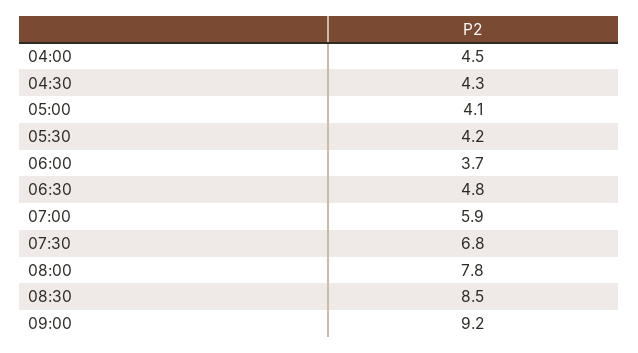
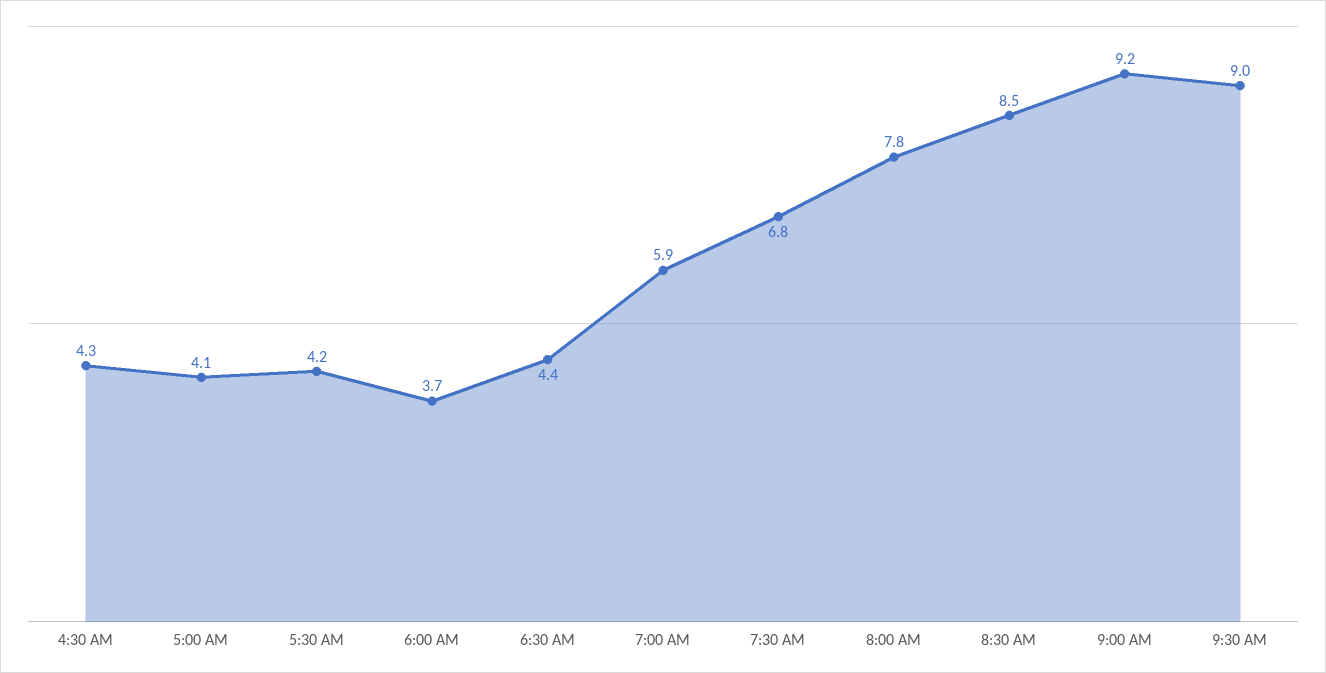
04:00: 4.5 -> none
06:30: 4.8 -> 4.4
9:30 AM: none -> 9

